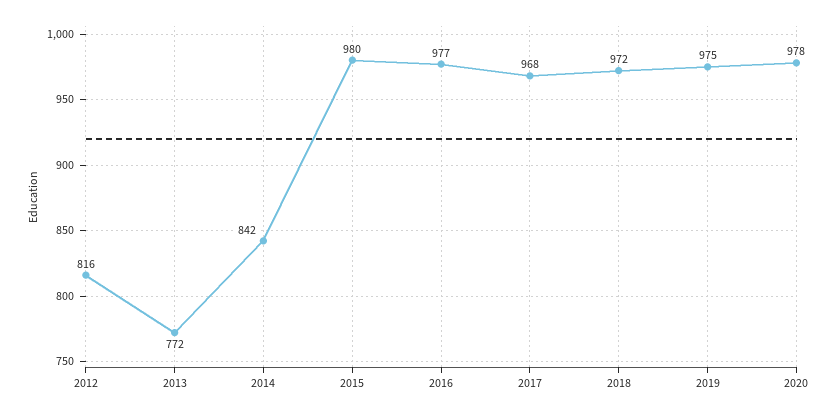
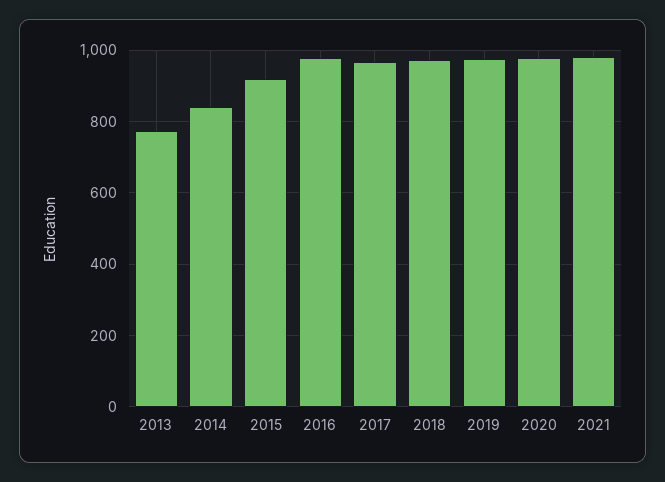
2012: 816 -> none
2015: 980 -> 920
2021: none -> 980

